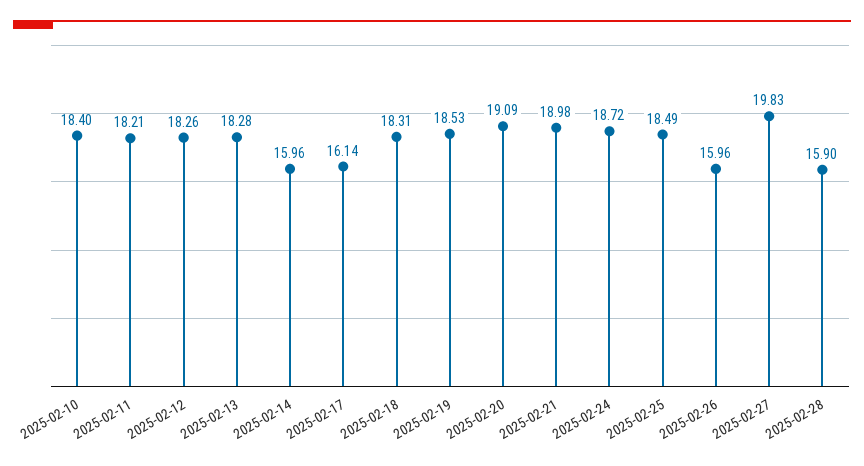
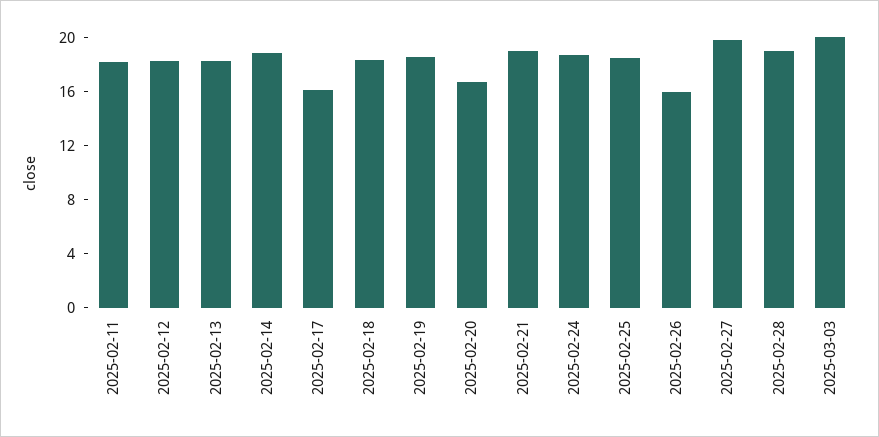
2025-02-10: 18.4 -> none
2025-02-14: 15.96 -> 19
2025-02-20: 19.09 -> 17
2025-02-28: 15.9 -> 19
2025-03-03: none -> 20

